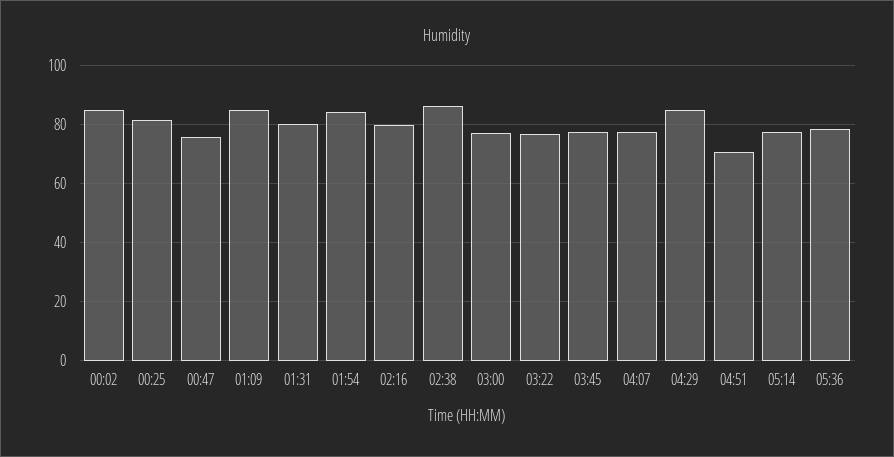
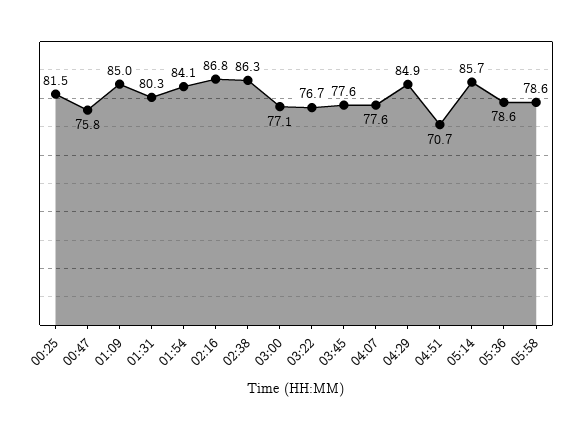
00:02: 85 -> none
02:16: 80 -> 86.8
05:14: 77.5 -> 85.7
05:58: none -> 78.6

